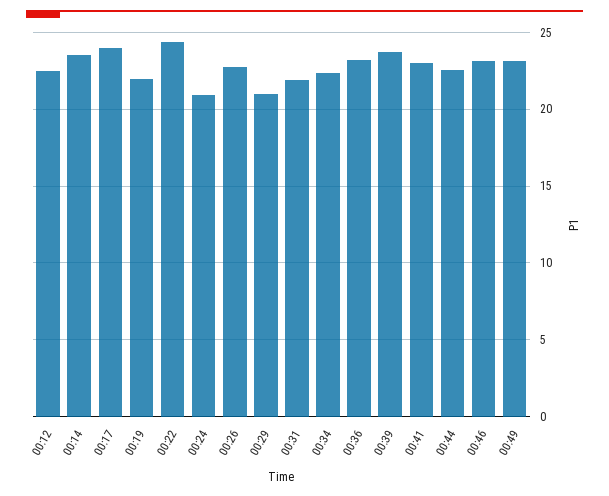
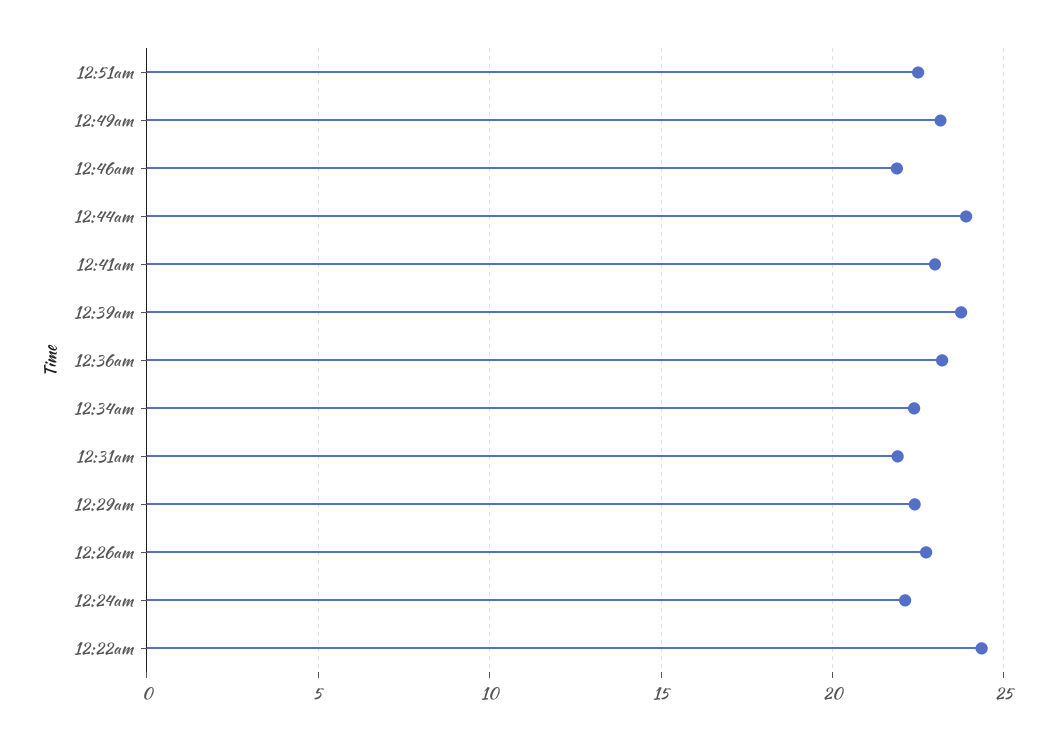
00:12: 22.5 -> none
00:14: 23.5 -> none
00:17: 24 -> none
00:19: 22 -> none
00:24: 21 -> 22
00:29: 21 -> 22.5
00:44: 22.5 -> 24
00:46: 23 -> 22
12:51am: none -> 22.5

